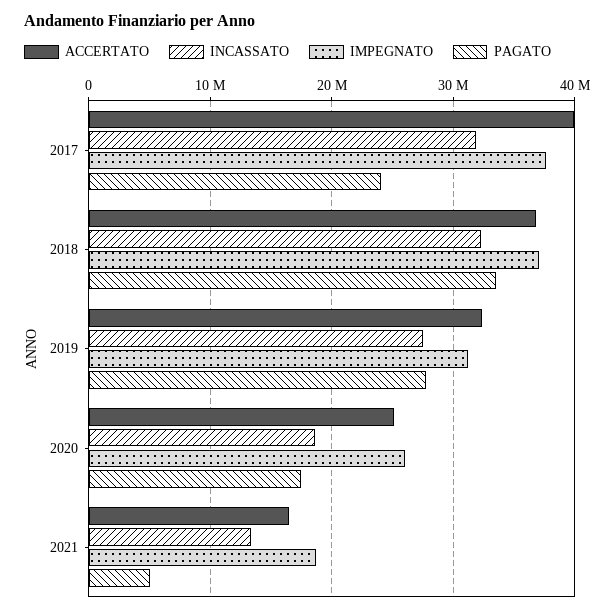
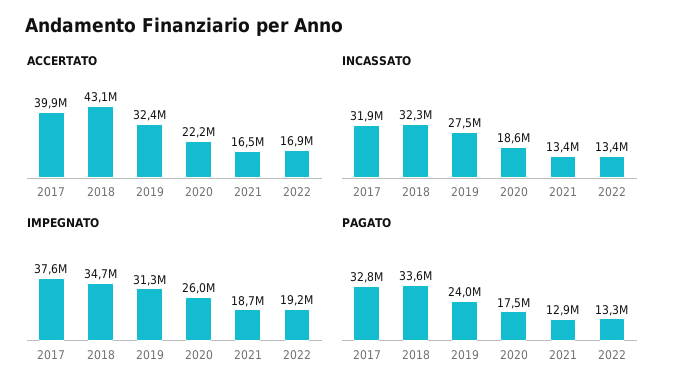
PAGATO, 2017: 24000000 -> 32800000
ACCERTATO, 2018: 37000000 -> 43100000
IMPEGNATO, 2018: 37000000 -> 34700000
PAGATO, 2019: 28000000 -> 24000000
ACCERTATO, 2020: 25000000 -> 22200000
PAGATO, 2021: 5000000 -> 12900000
ACCERTATO, 2022: none -> 16900000
INCASSATO, 2022: none -> 13400000
IMPEGNATO, 2022: none -> 19200000
PAGATO, 2022: none -> 13300000

